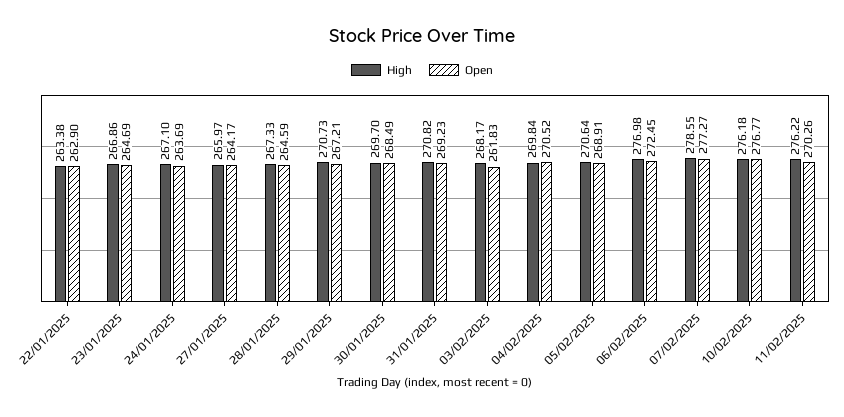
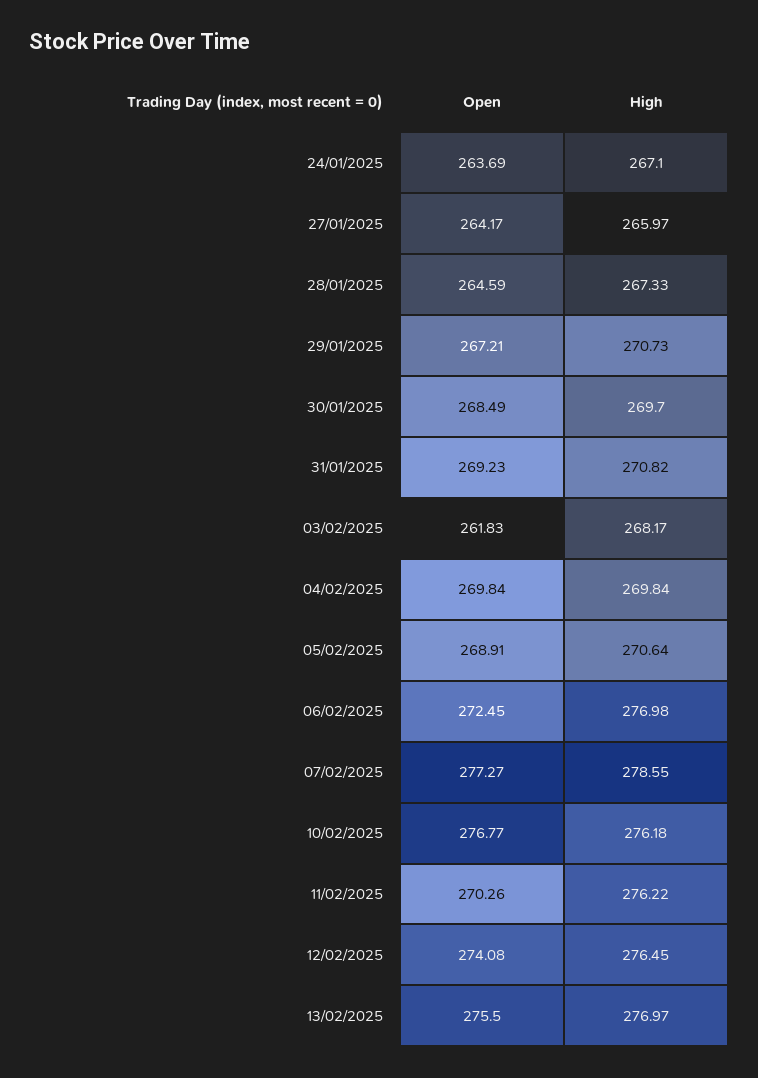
High, 22/01/2025: 263.38 -> none
Open, 22/01/2025: 262.9 -> none
High, 23/01/2025: 266.86 -> none
Open, 23/01/2025: 264.69 -> none
Open, 04/02/2025: 270.52 -> 269.84
Open, 12/02/2025: none -> 274.08
High, 12/02/2025: none -> 276.45
Open, 13/02/2025: none -> 275.5
High, 13/02/2025: none -> 276.97

